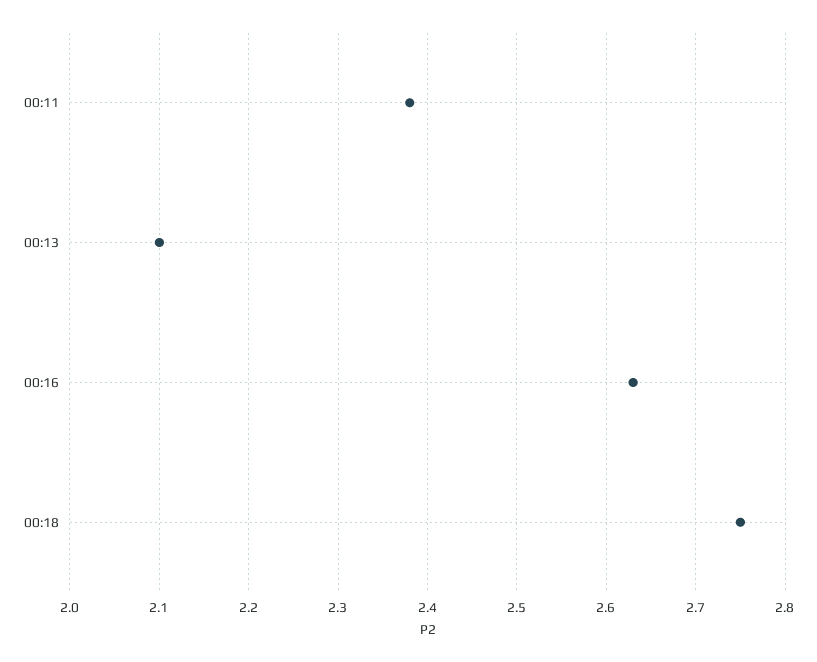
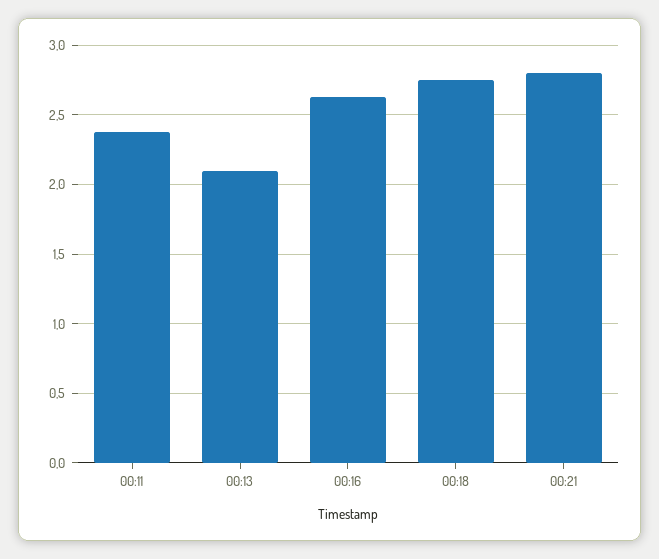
00:21: none -> 2.8

